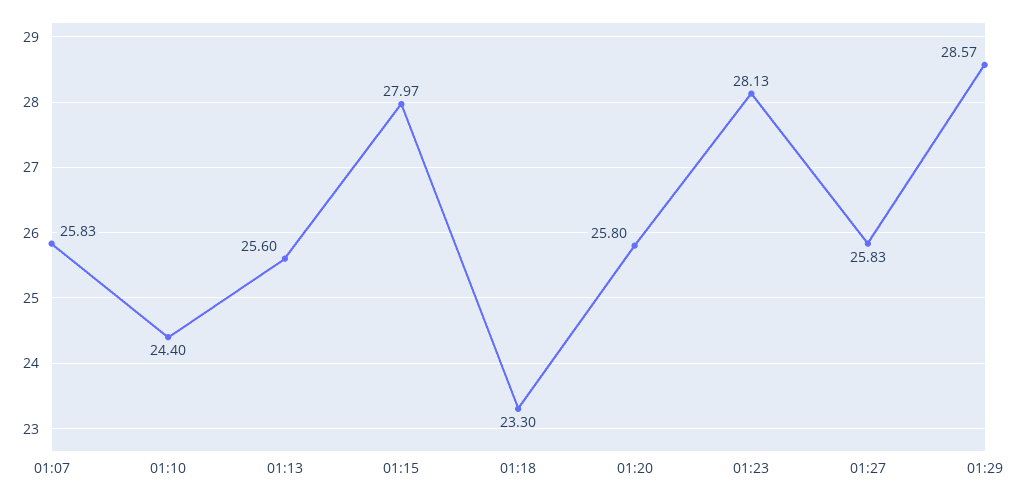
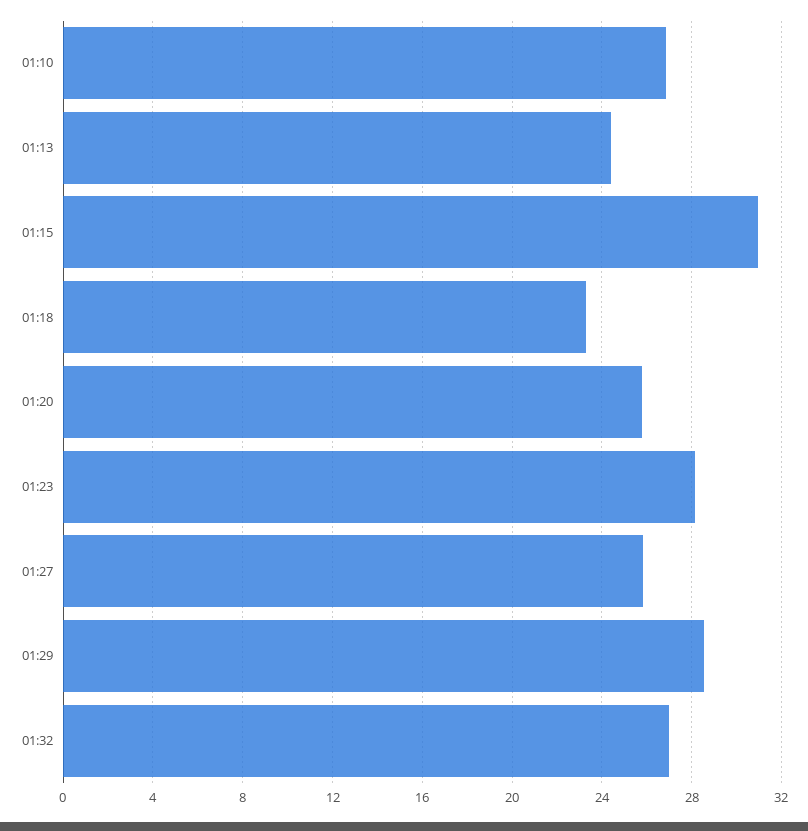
01:07: 25.83 -> none
01:10: 24.4 -> 27
01:13: 25.6 -> 24.5
01:15: 27.97 -> 31
01:32: none -> 27

